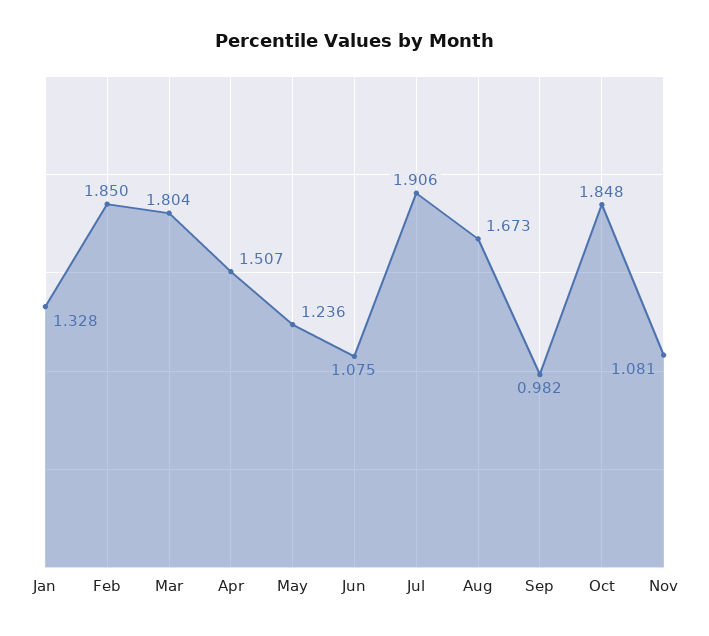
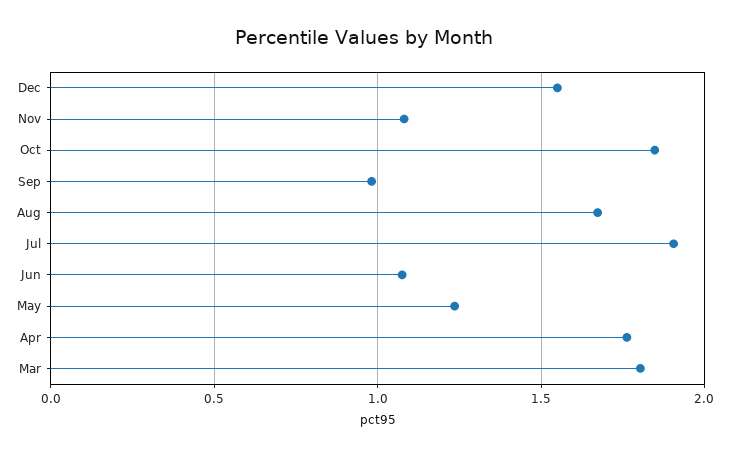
Jan: 1.328 -> none
Feb: 1.85 -> none
Apr: 1.507 -> 1.75
Dec: none -> 1.55

